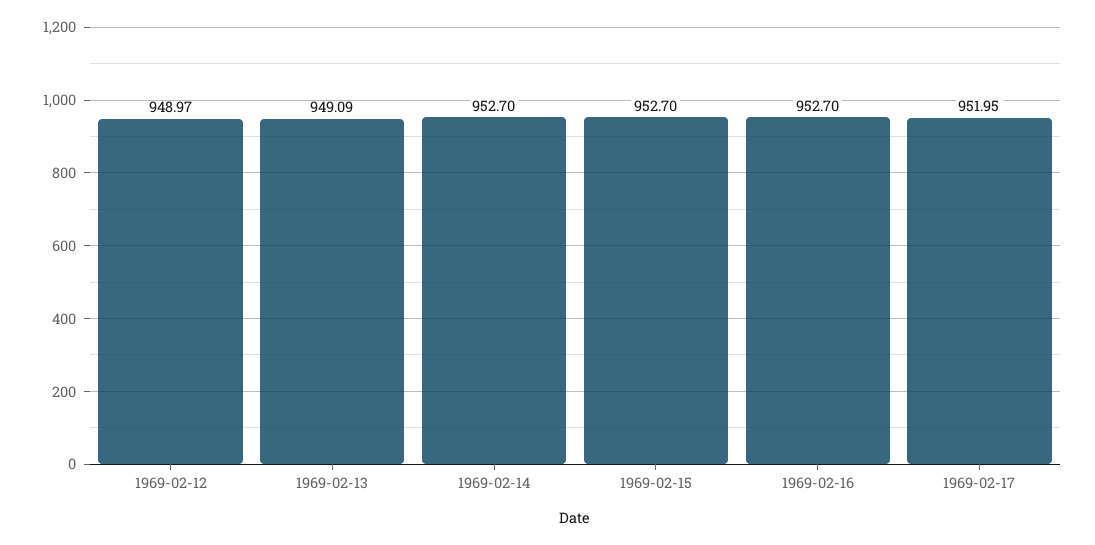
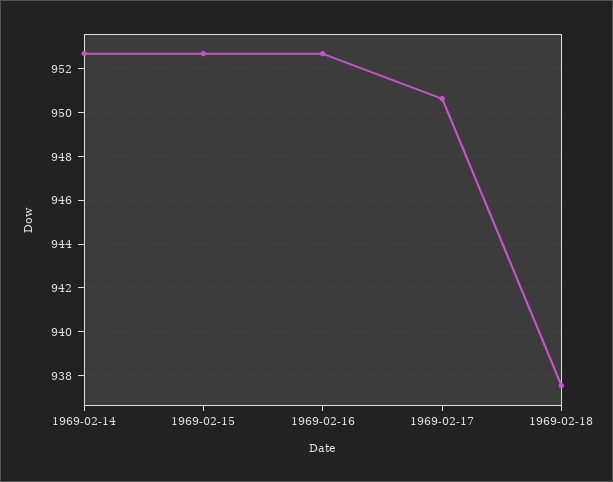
1969-02-12: 948.97 -> none
1969-02-13: 949.09 -> none
1969-02-17: 951.95 -> 950.5
1969-02-18: none -> 937.5

